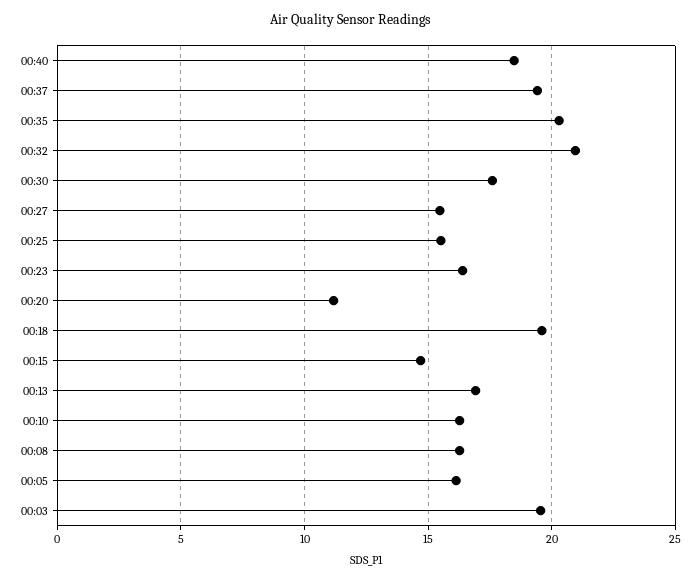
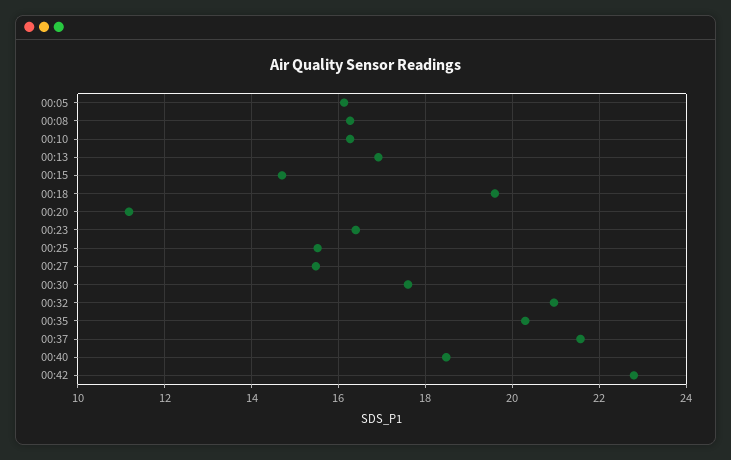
00:37: 19.5 -> 21.6
00:03: 19.5 -> none
00:42: none -> 22.8

